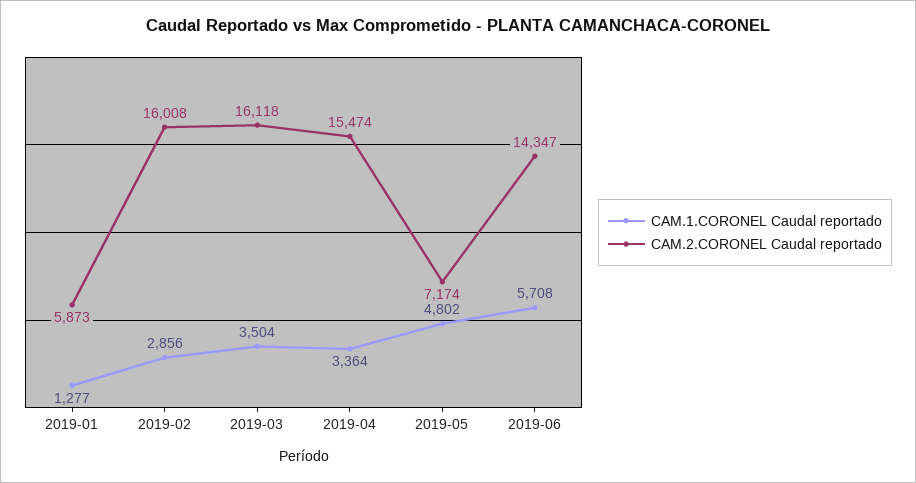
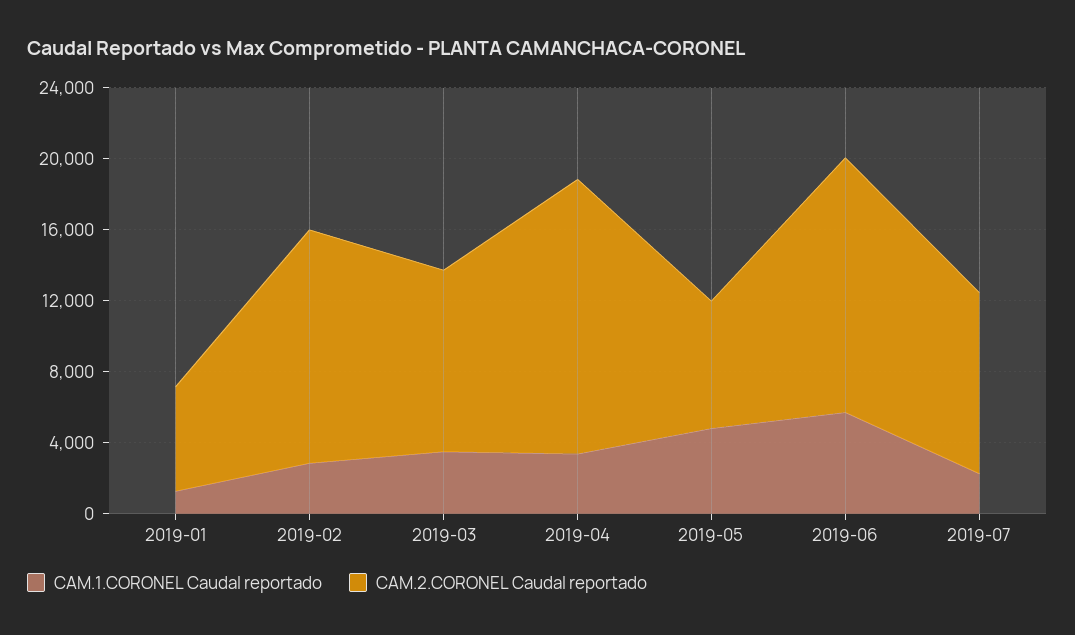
CAM.2.CORONEL Caudal reportado, 2019-02: 16008 -> 13000
CAM.2.CORONEL Caudal reportado, 2019-03: 16118 -> 10000
CAM.1.CORONEL Caudal reportado, 2019-07: none -> 2000
CAM.2.CORONEL Caudal reportado, 2019-07: none -> 10000

